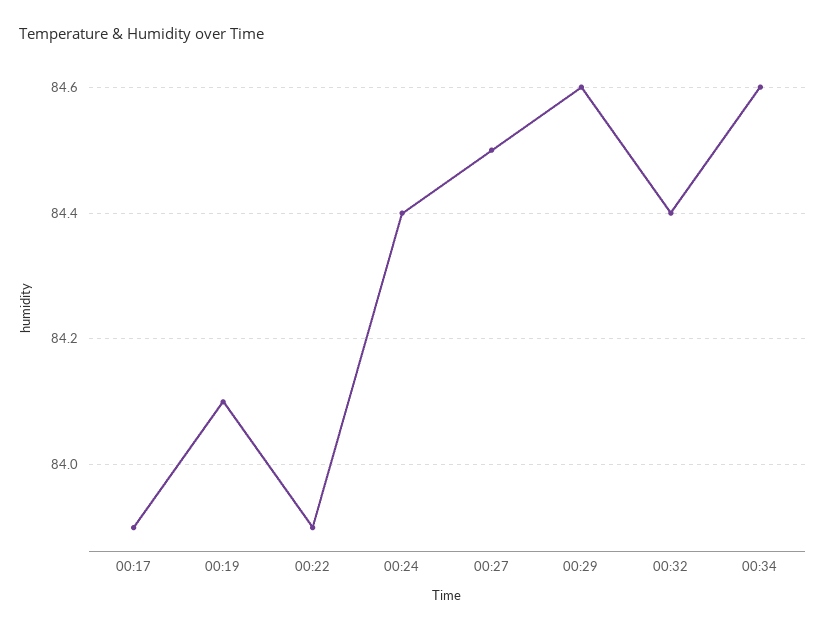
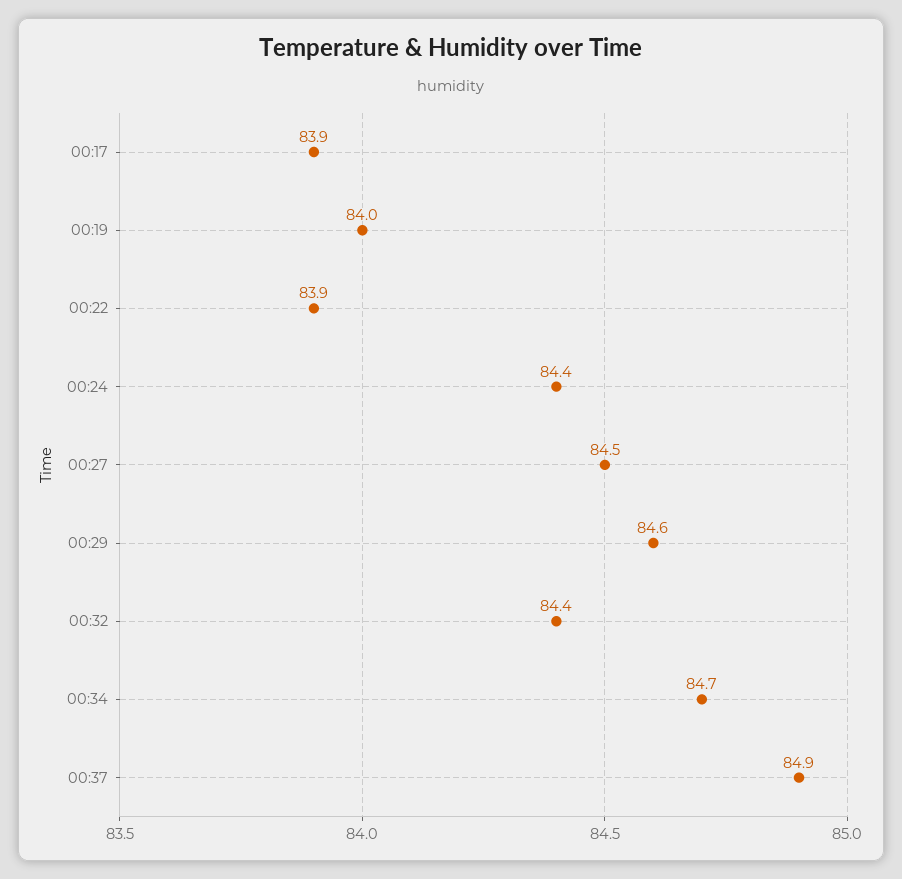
00:19: 84.1 -> 84
00:34: 84.6 -> 84.7
00:37: none -> 84.9

